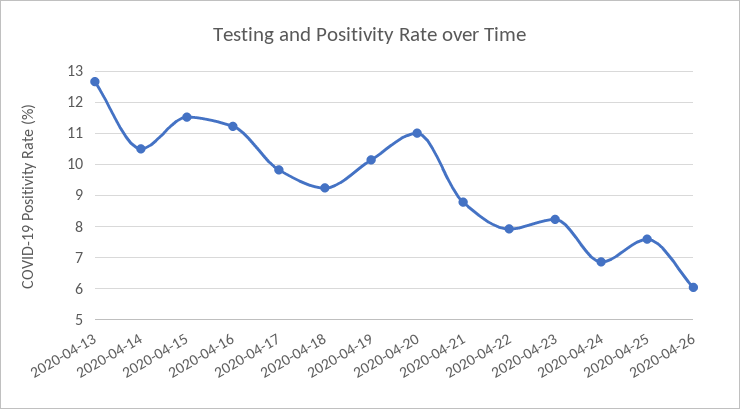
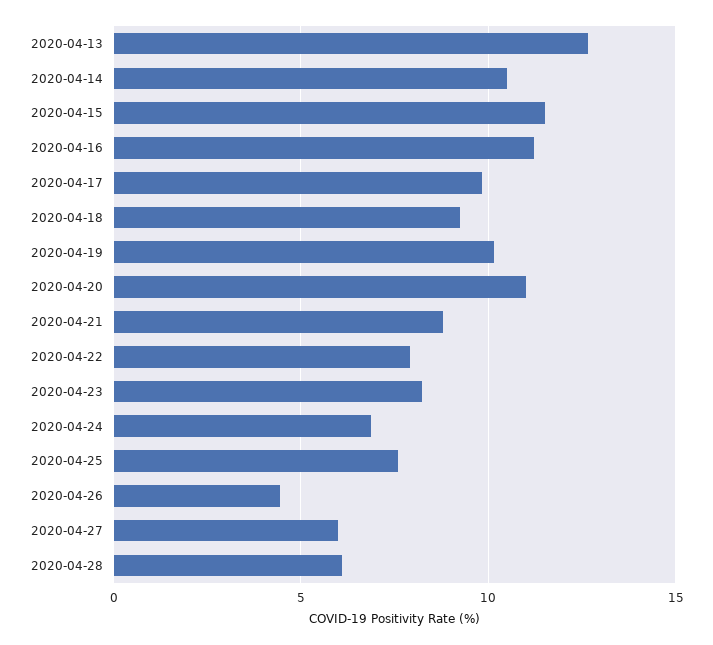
2020-04-26: 6 -> 4.5
2020-04-27: none -> 6
2020-04-28: none -> 6

